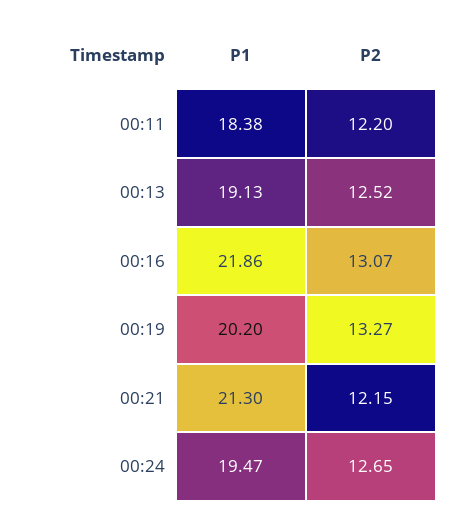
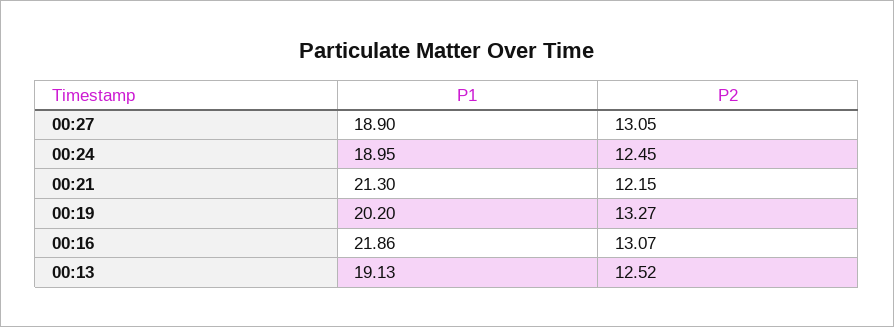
P1, 00:11: 18.38 -> none
P2, 00:11: 12.2 -> none
P1, 00:24: 19.47 -> 18.95
P2, 00:24: 12.65 -> 12.45
P1, 00:27: none -> 18.9
P2, 00:27: none -> 13.05

